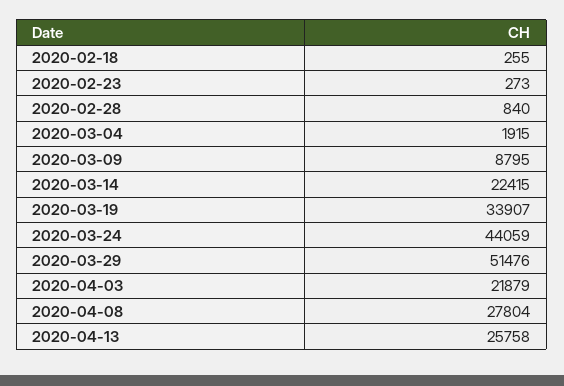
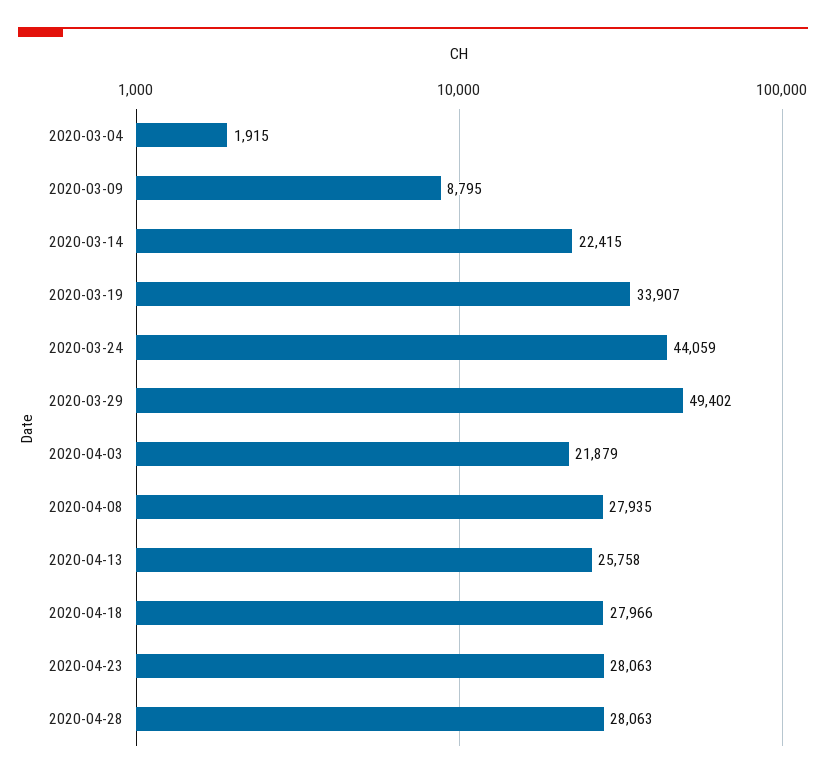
2020-02-18: 255 -> none
2020-02-23: 273 -> none
2020-02-28: 840 -> none
2020-03-29: 51476 -> 49402
2020-04-08: 27804 -> 27935
2020-04-18: none -> 27966
2020-04-23: none -> 28063
2020-04-28: none -> 28063

